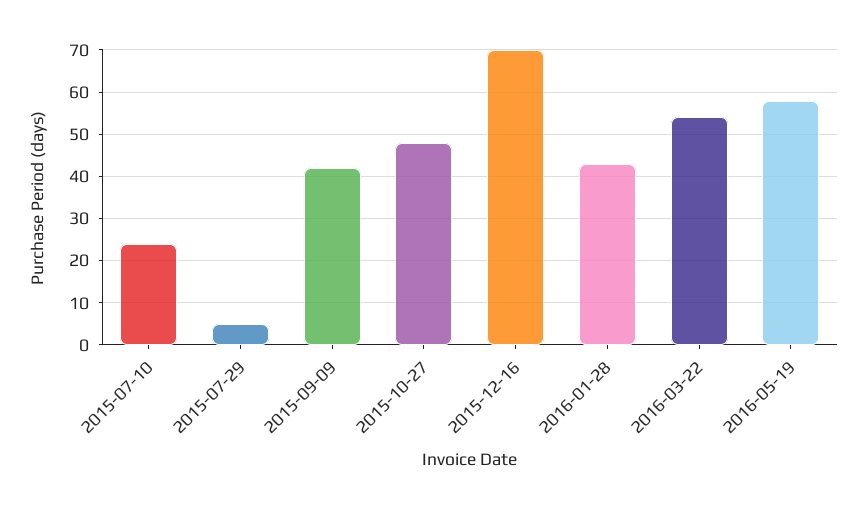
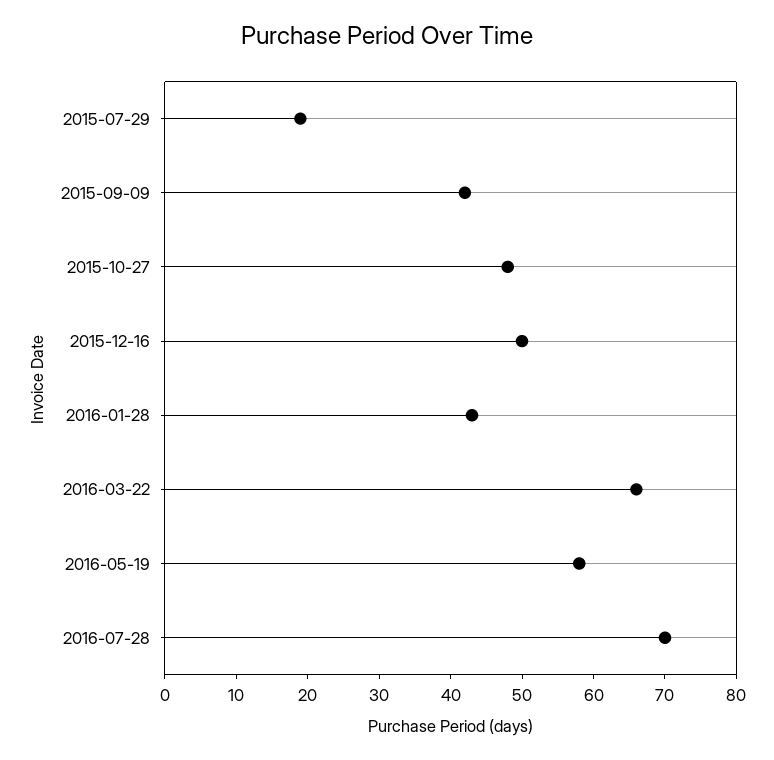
2015-07-10: 25 -> none
2015-07-29: 5 -> 20
2015-12-16: 70 -> 50
2016-03-22: 55 -> 65
2016-07-28: none -> 70

